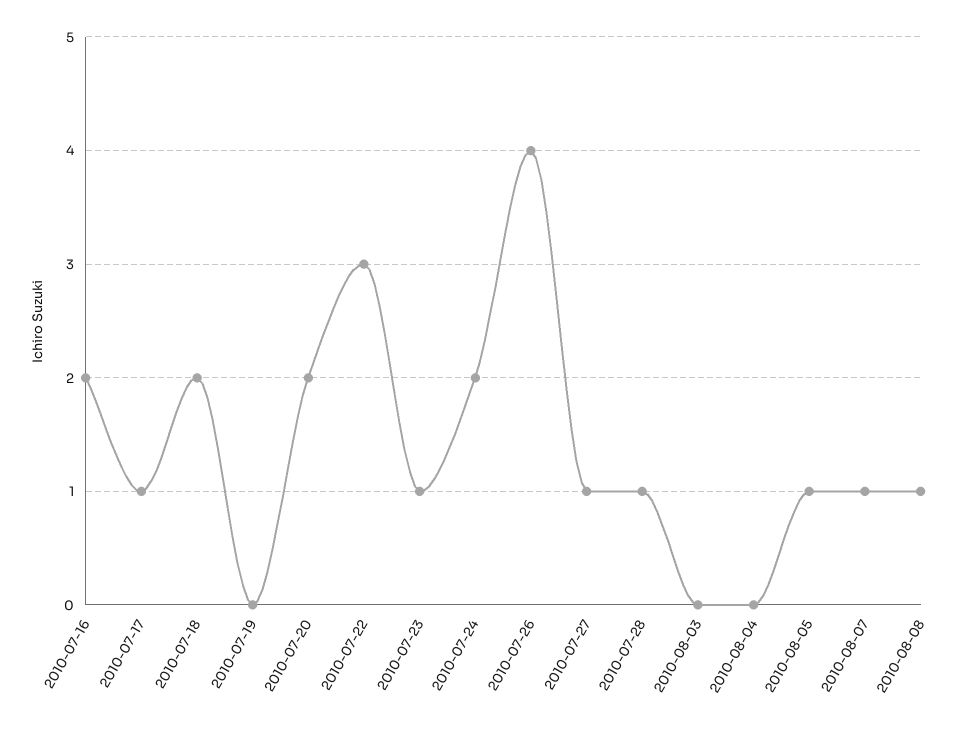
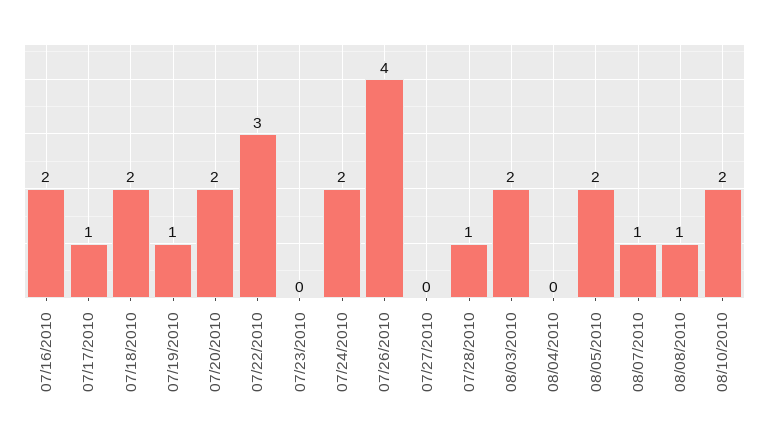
2010-07-19: 0 -> 1
2010-07-23: 1 -> 0
2010-07-27: 1 -> 0
2010-08-03: 0 -> 2
2010-08-05: 1 -> 2
08/10/2010: none -> 2

